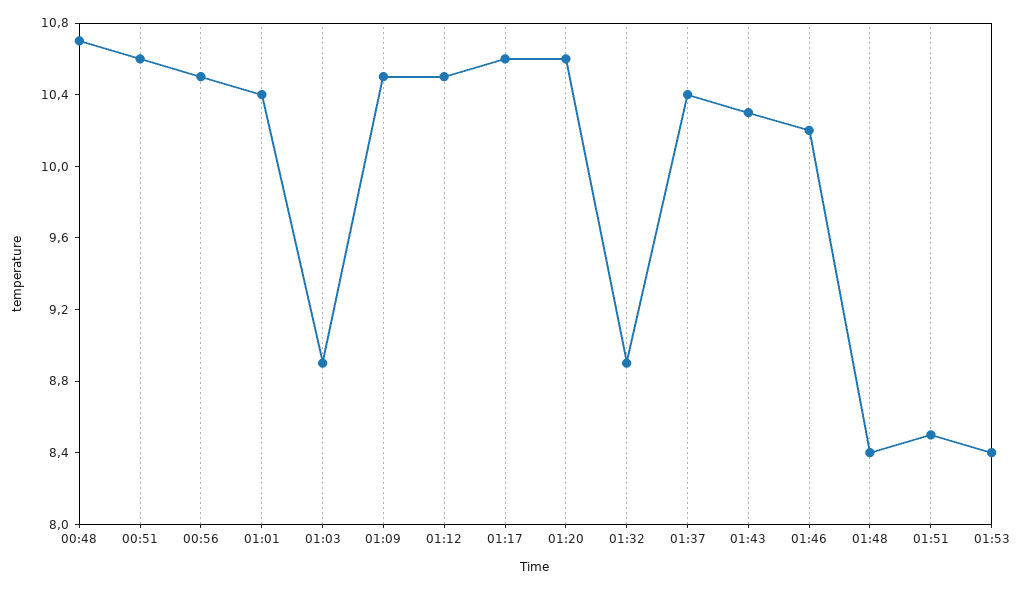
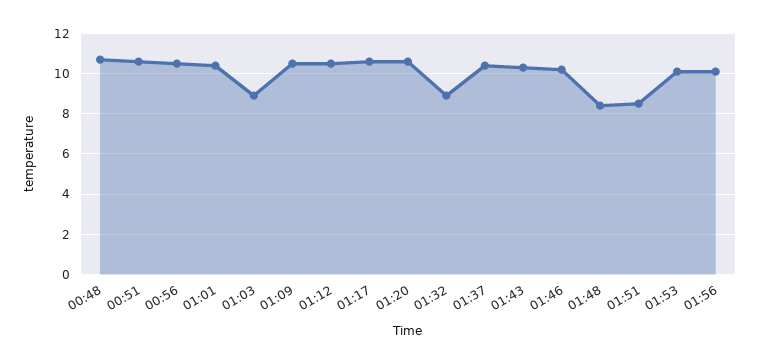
01:53: 8.4 -> 10
01:56: none -> 10

